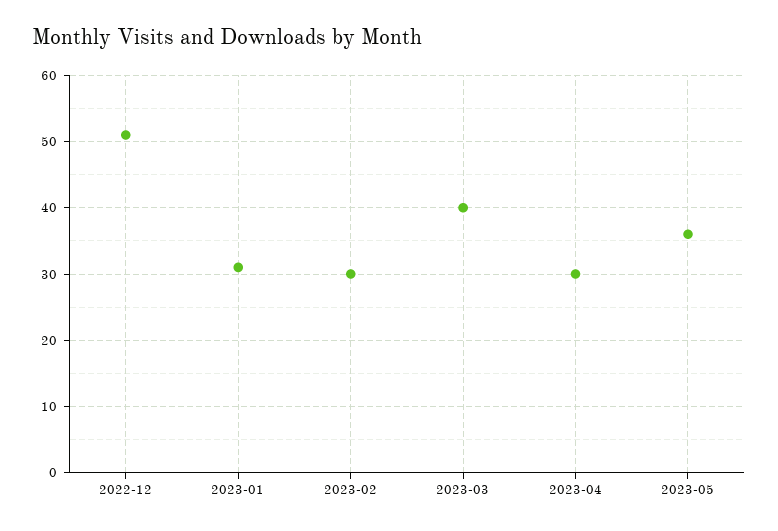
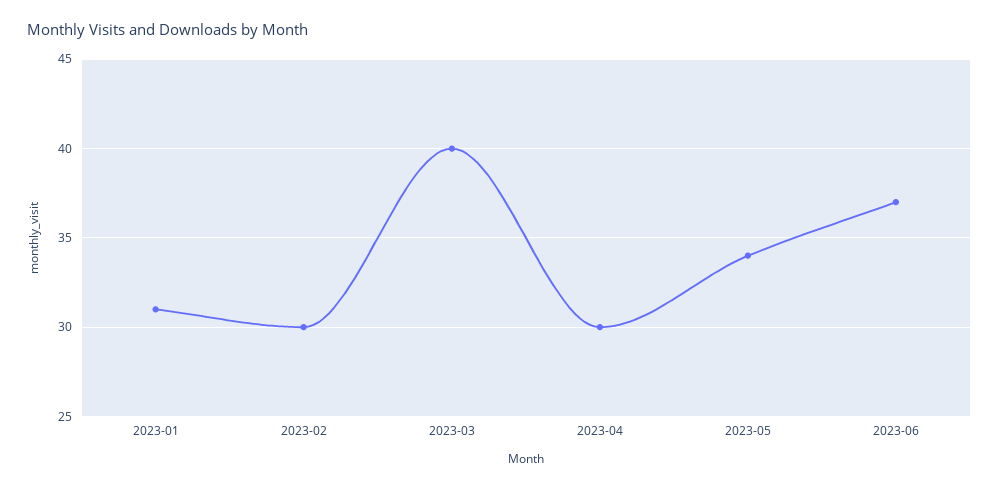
2022-12: 51 -> none
2023-05: 36 -> 34
2023-06: none -> 37

